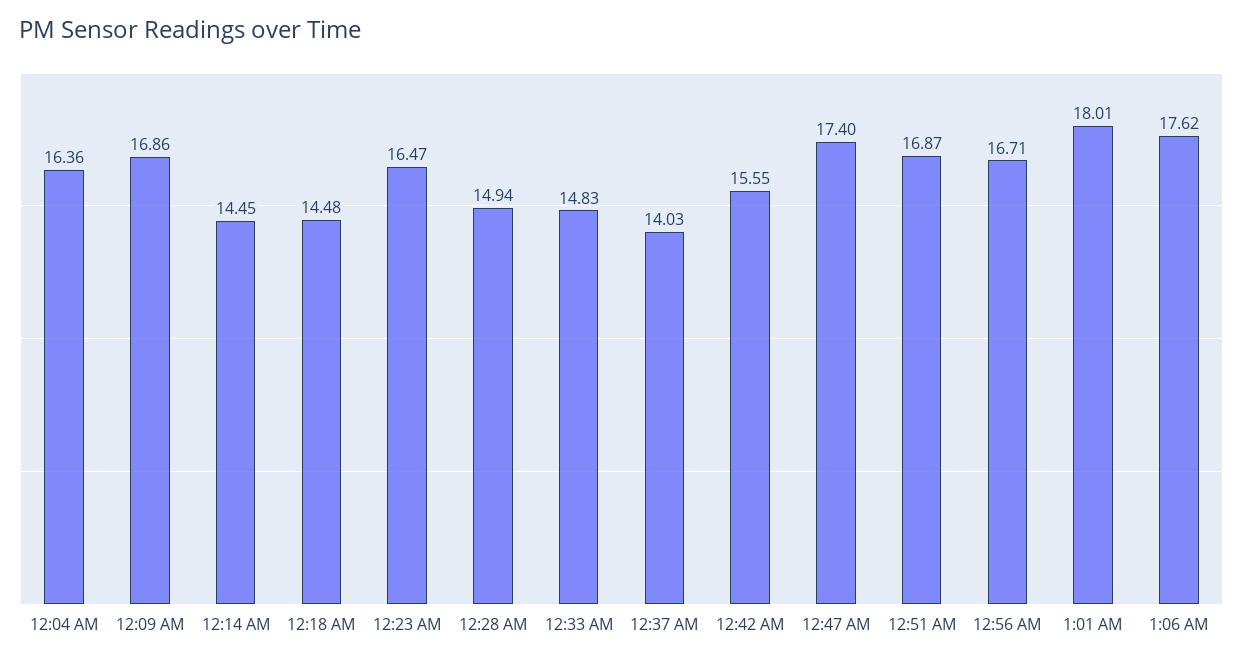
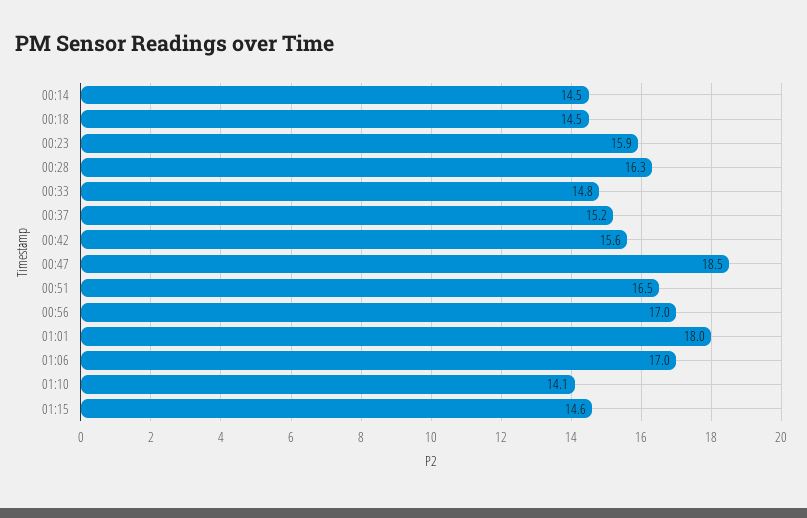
12:04 AM: 16.36 -> none
12:09 AM: 16.86 -> none
12:23 AM: 16.47 -> 15.9
12:28 AM: 14.94 -> 16.3
12:37 AM: 14.03 -> 15.2
12:47 AM: 17.4 -> 18.5
12:51 AM: 16.87 -> 16.5
12:56 AM: 16.71 -> 17
1:06 AM: 17.62 -> 17
01:10: none -> 14.1
01:15: none -> 14.6

